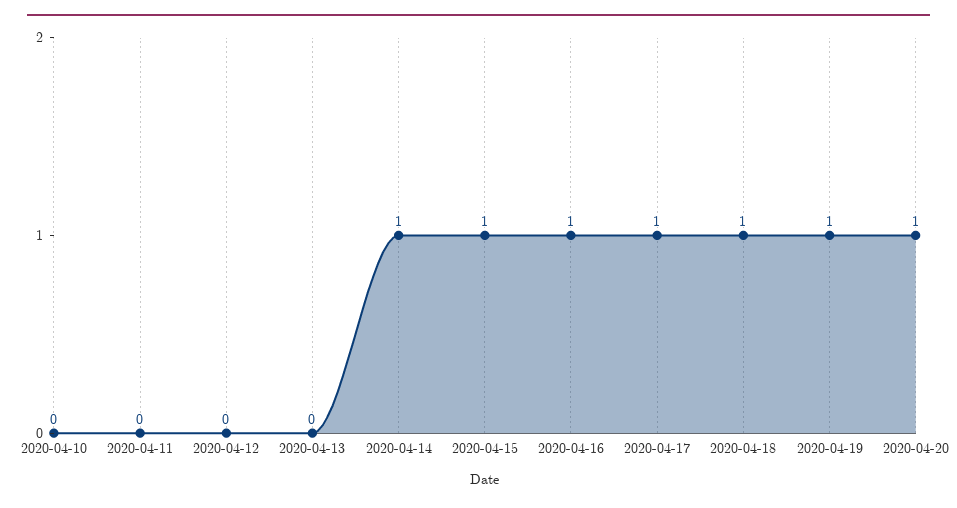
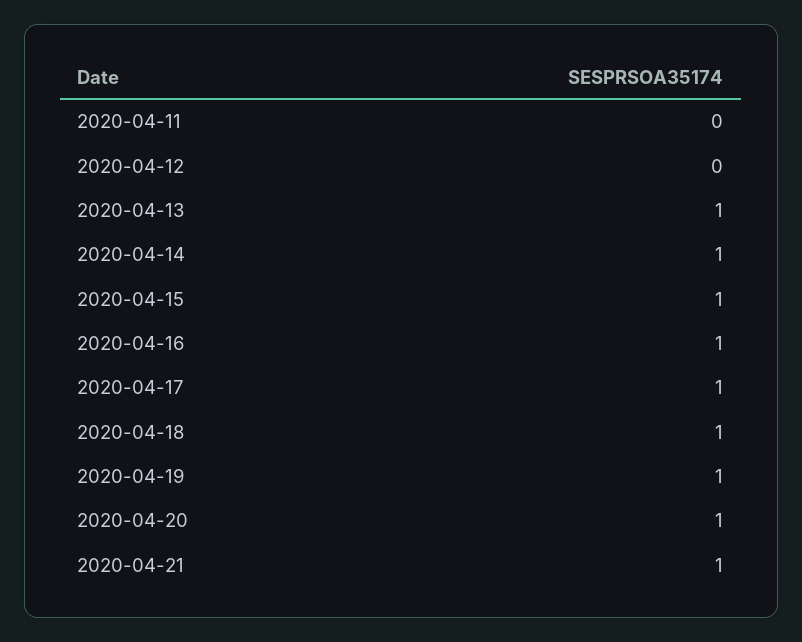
2020-04-10: 0 -> none
2020-04-13: 0 -> 1
2020-04-21: none -> 1

